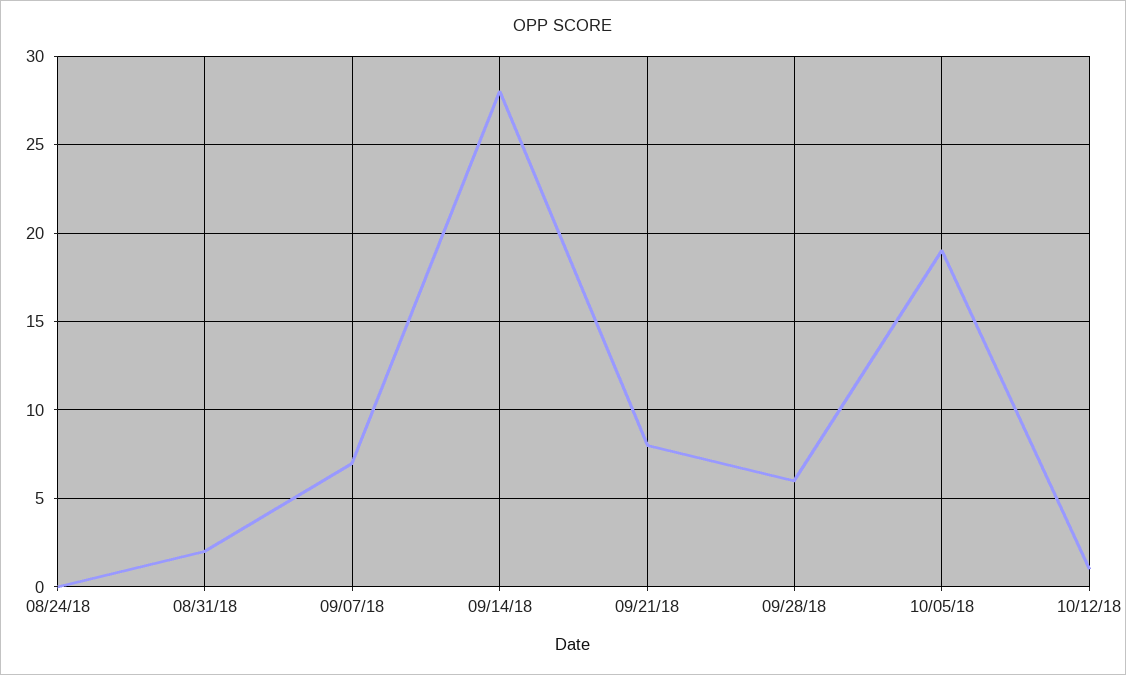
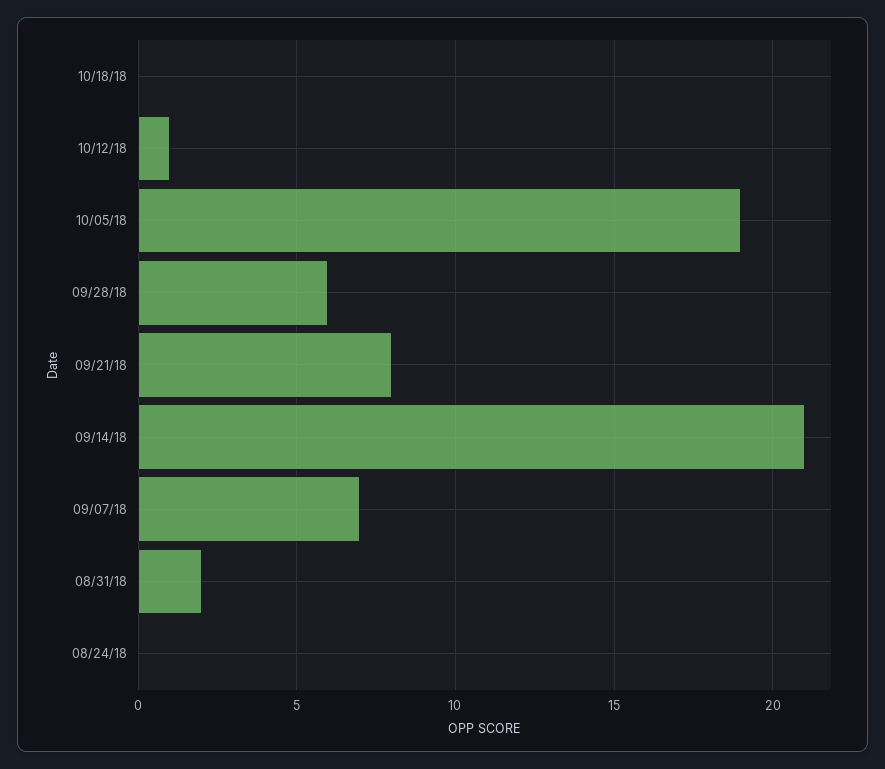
09/14/18: 28 -> 21
10/18/18: none -> 0

